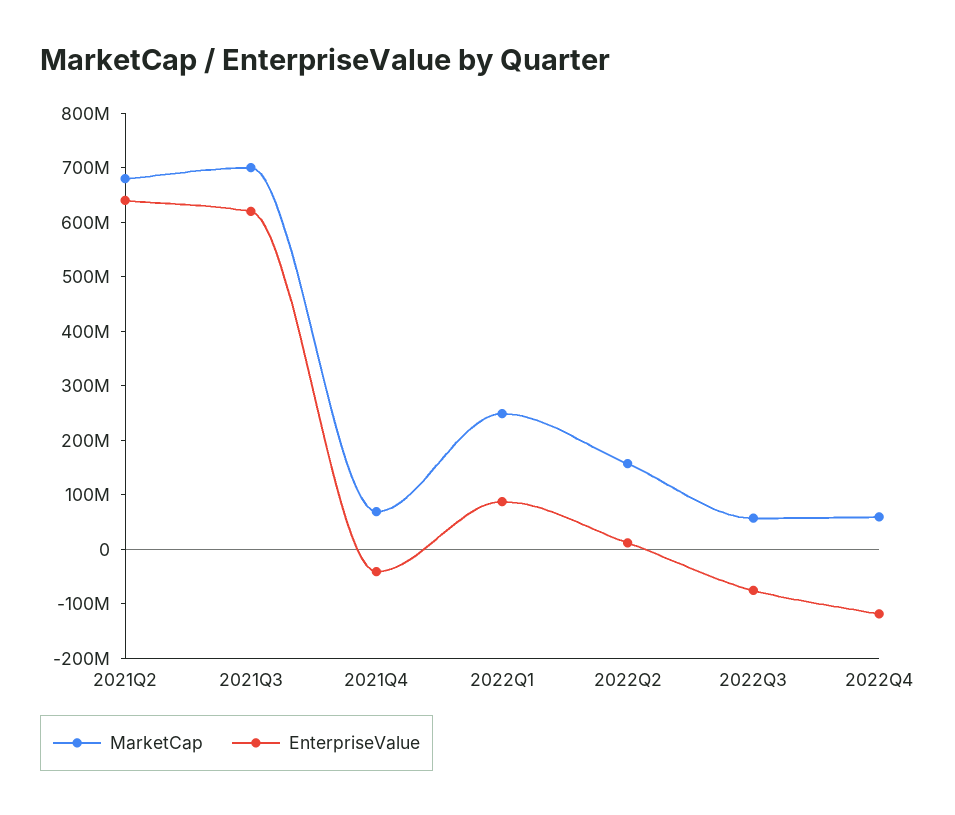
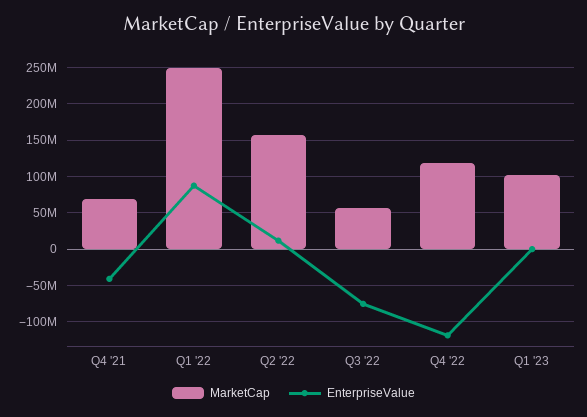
MarketCap, 2021Q2: 680000000 -> none
EnterpriseValue, 2021Q2: 640000000 -> none
MarketCap, 2021Q3: 700000000 -> none
EnterpriseValue, 2021Q3: 620000000 -> none
MarketCap, 2022Q4: 60000000 -> 120000000
MarketCap, Q1 '23: none -> 100000000
EnterpriseValue, Q1 '23: none -> 0

